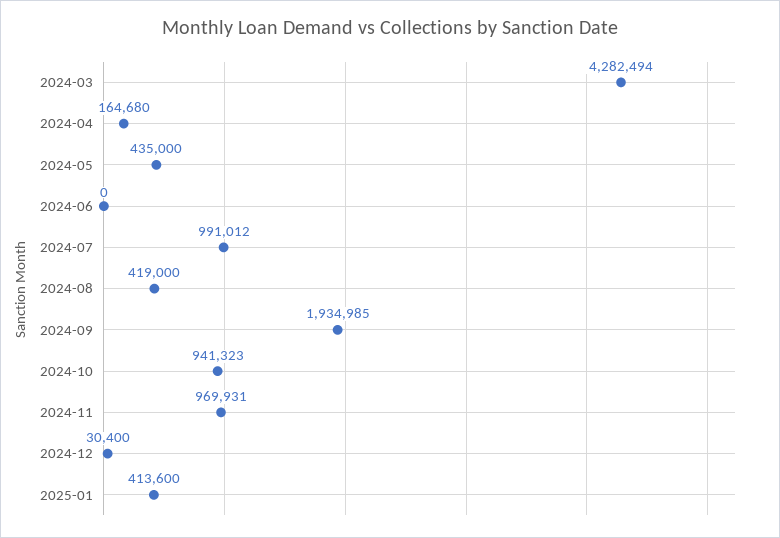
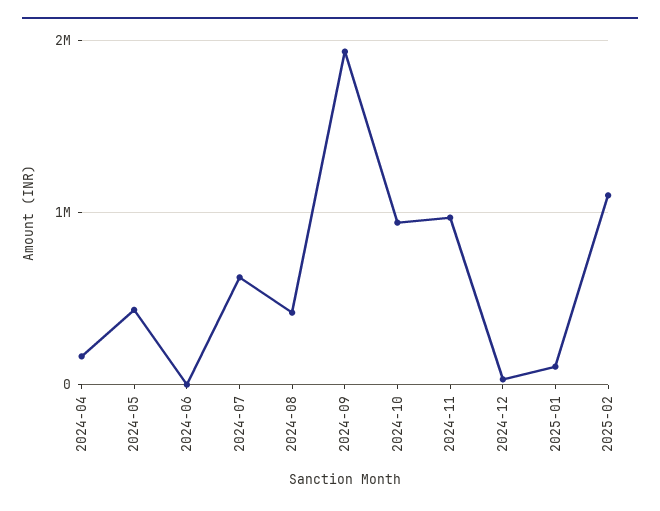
2024-03: 4282494 -> none
2024-07: 991012 -> 600000
2025-01: 413600 -> 100000
2025-02: none -> 1100000

